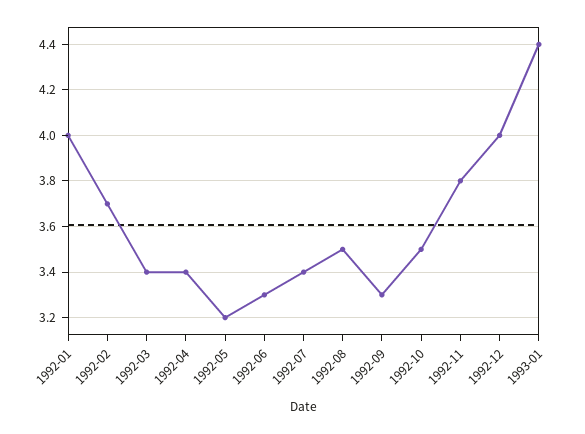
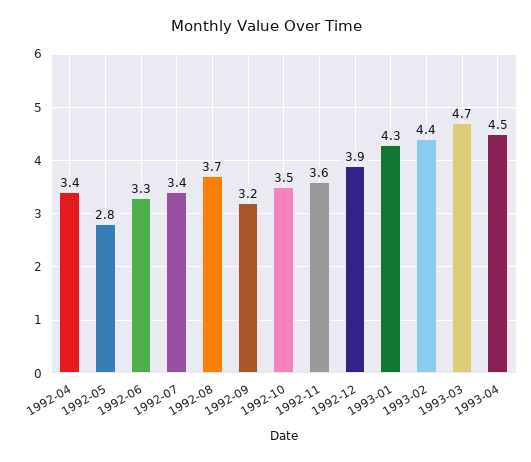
1992-01: 4 -> none
1992-02: 3.7 -> none
1992-03: 3.4 -> none
1992-05: 3.2 -> 2.8
1992-08: 3.5 -> 3.7
1992-09: 3.3 -> 3.2
1992-11: 3.8 -> 3.6
1992-12: 4 -> 3.9
1993-01: 4.4 -> 4.3
1993-02: none -> 4.4
1993-03: none -> 4.7
1993-04: none -> 4.5

